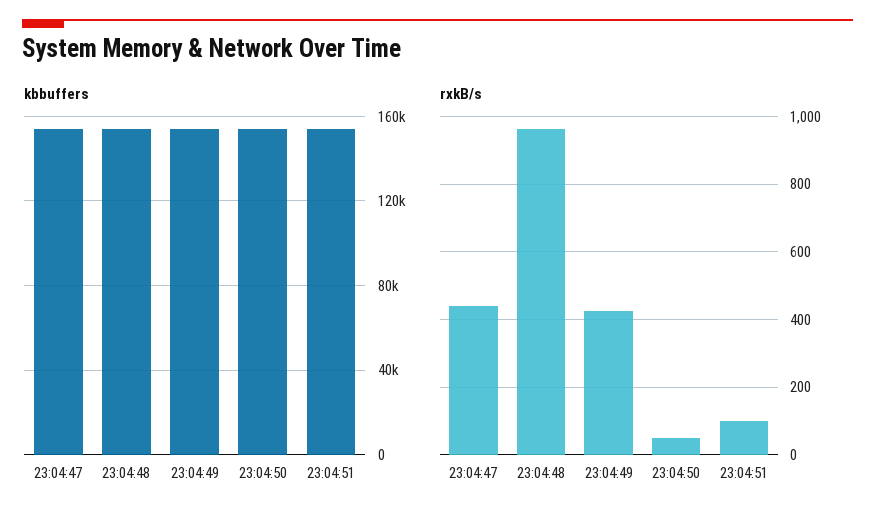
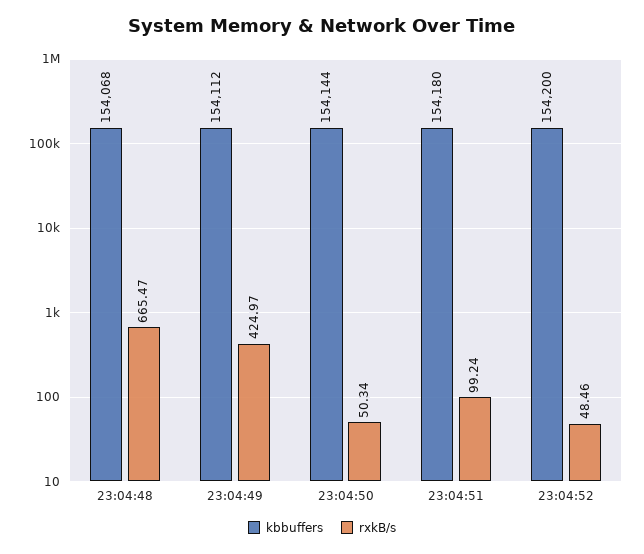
kbbuffers, 23:04:47: 155000 -> none
rxkB/s, 23:04:47: 440 -> none
rxkB/s, 23:04:48: 960 -> 665.47
kbbuffers, 23:04:52: none -> 154200
rxkB/s, 23:04:52: none -> 48.46

